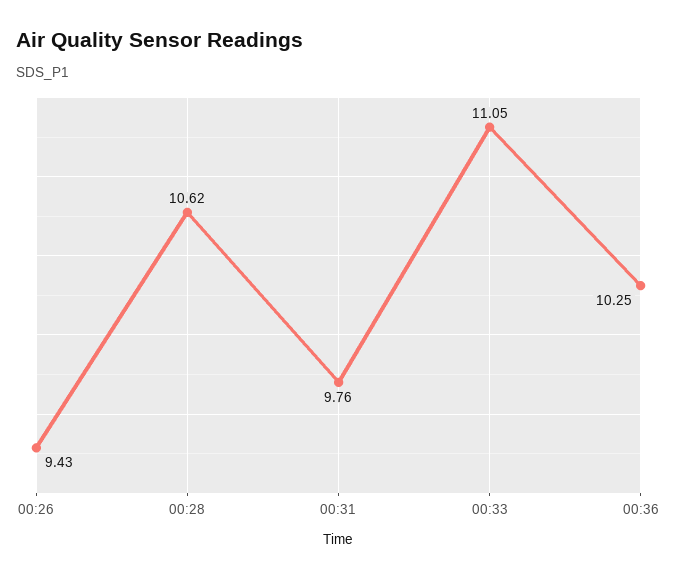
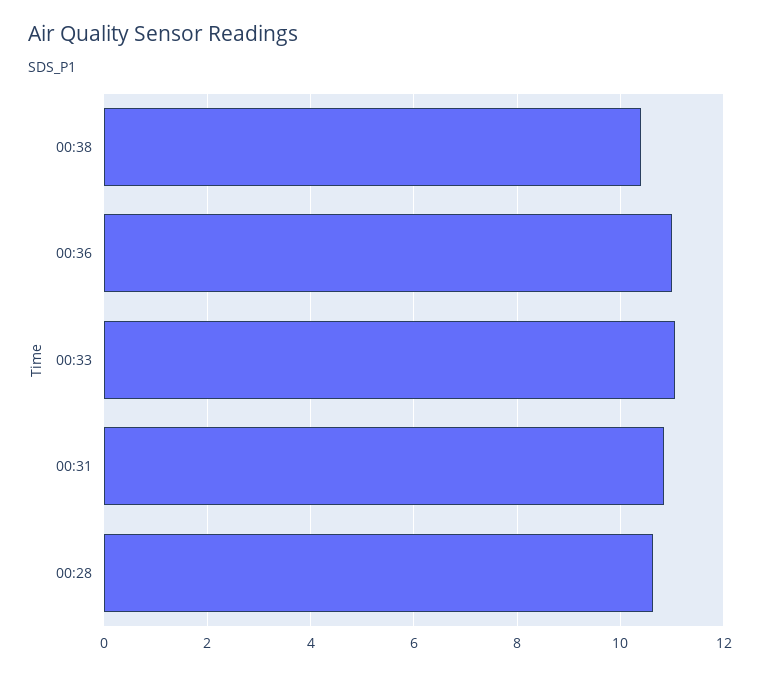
00:26: 9.43 -> none
00:31: 9.76 -> 10.8
00:36: 10.25 -> 11
00:38: none -> 10.4

